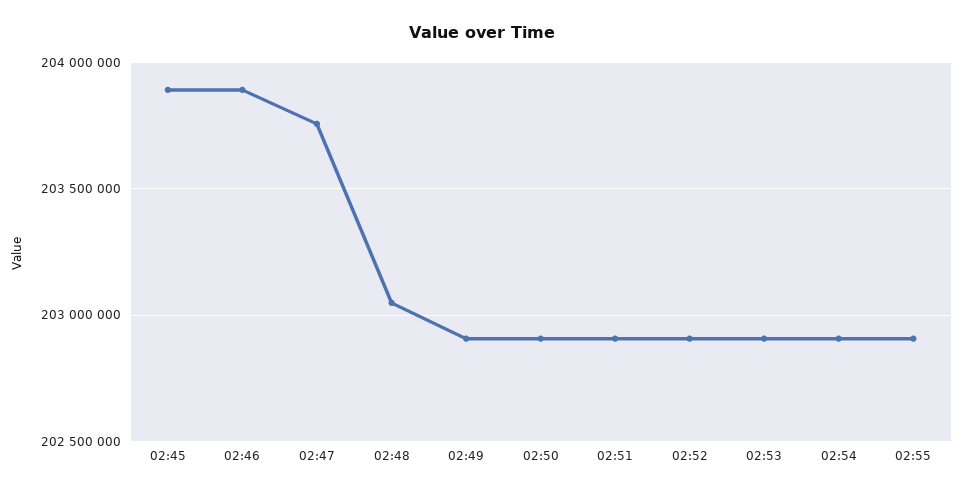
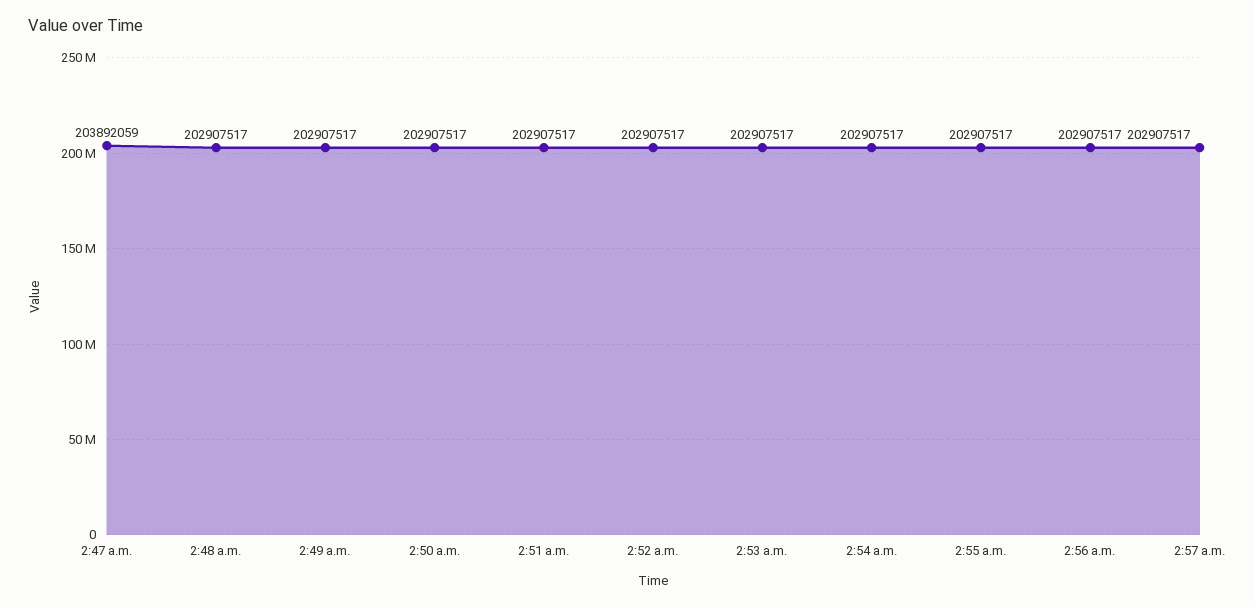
02:45: 203900000 -> none
02:46: 203900000 -> none
02:47: 203750000 -> 203892059
02:48: 203050000 -> 202907517
2:56 a.m.: none -> 202907517
2:57 a.m.: none -> 202907517

